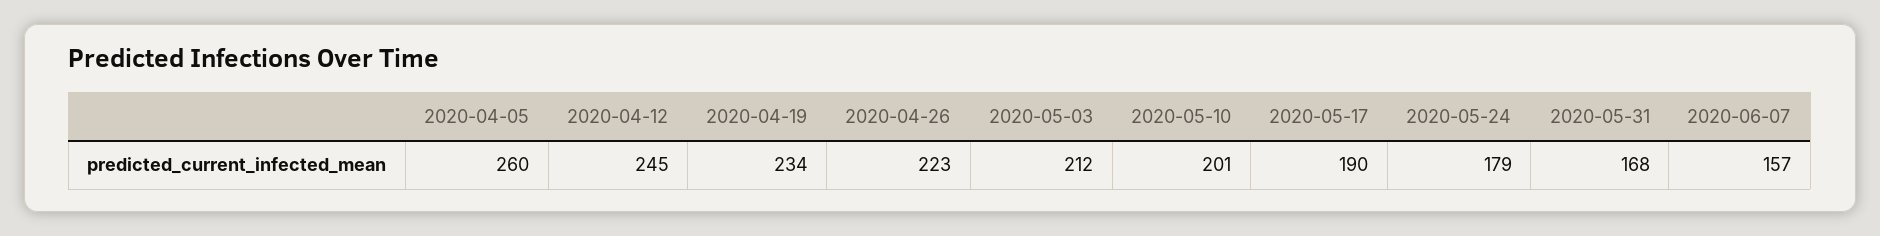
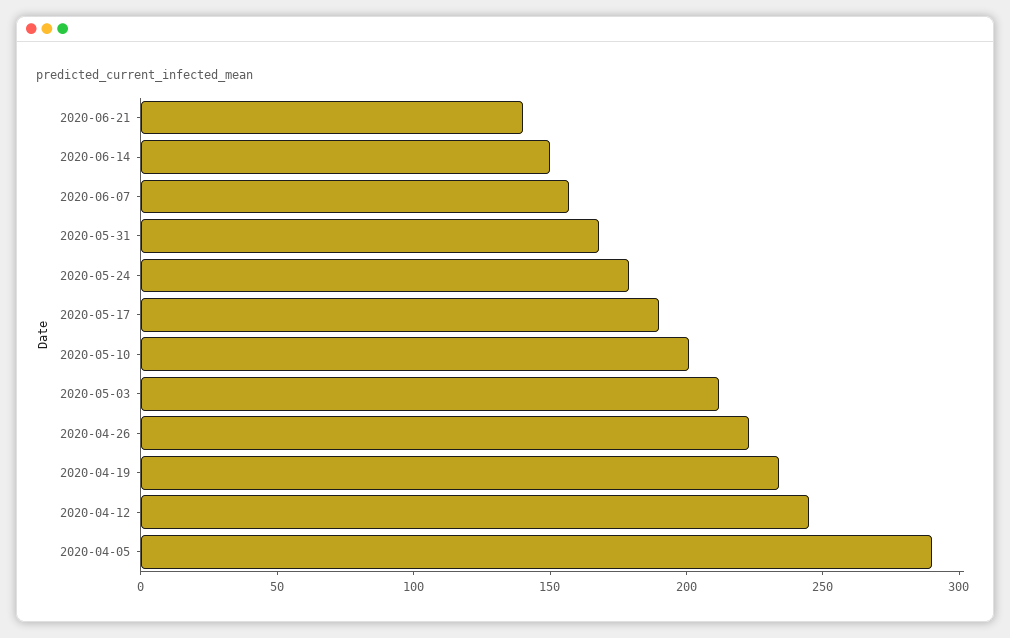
2020-04-05: 260 -> 290
2020-06-21: none -> 140
2020-06-14: none -> 150

